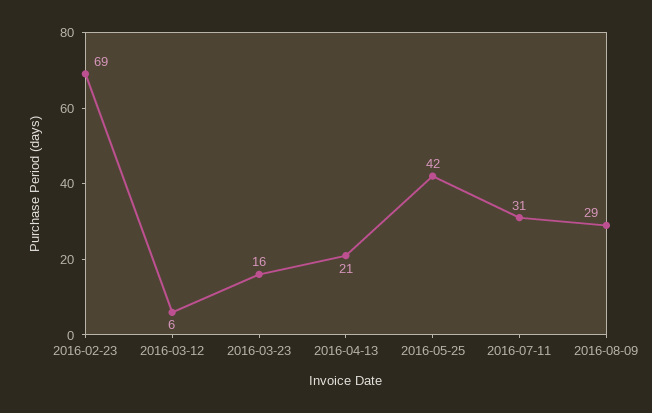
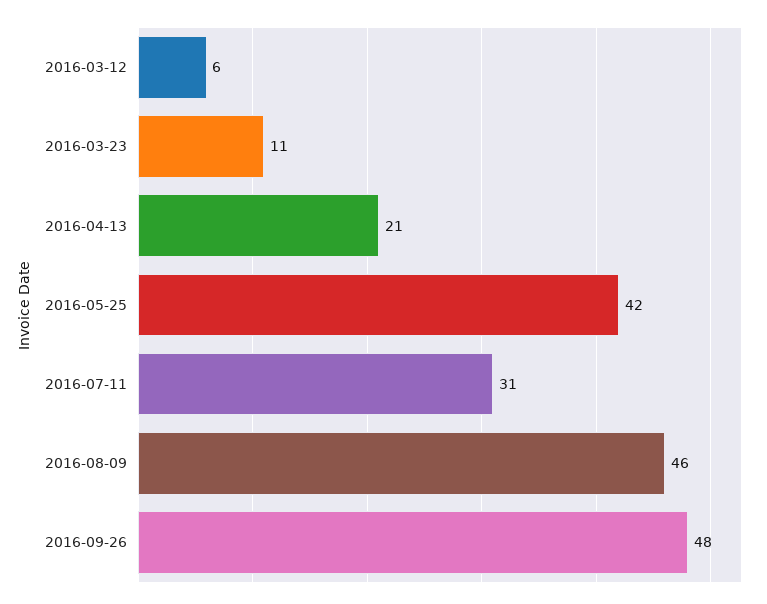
2016-02-23: 69 -> none
2016-03-23: 16 -> 11
2016-08-09: 29 -> 46
2016-09-26: none -> 48

